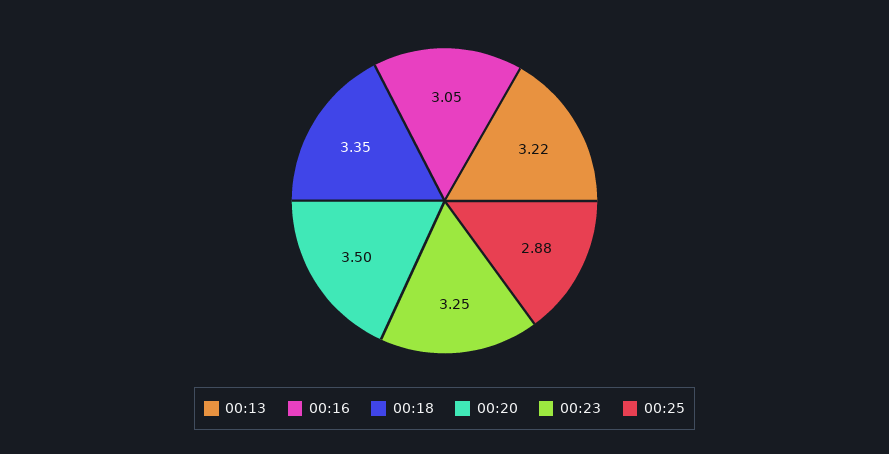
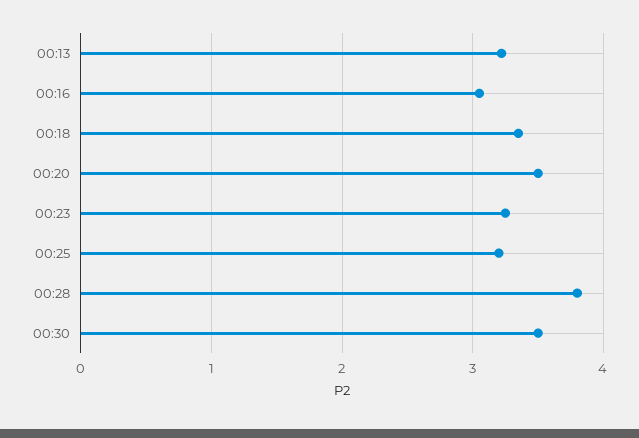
00:25: 2.88 -> 3.2
00:28: none -> 3.8
00:30: none -> 3.5

